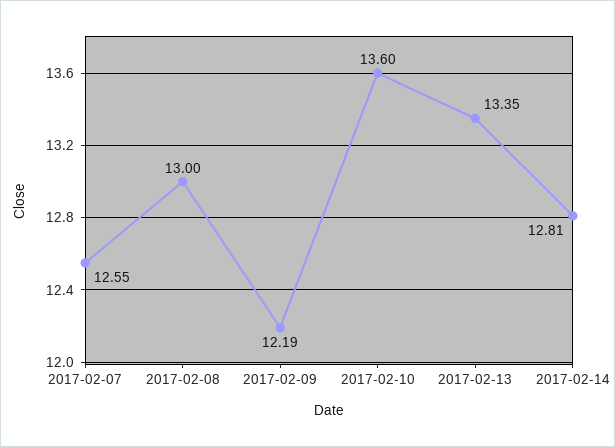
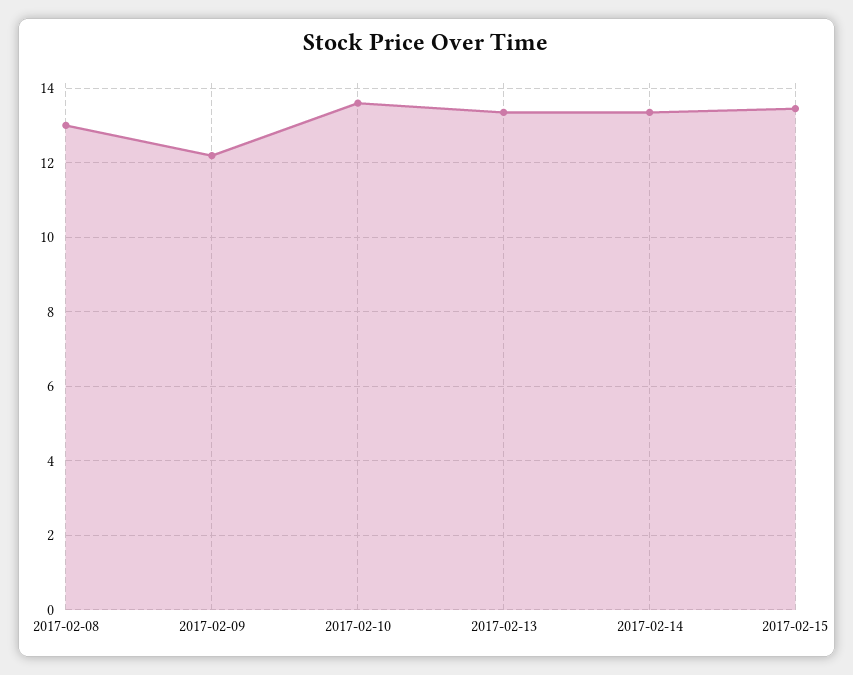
2017-02-07: 12.55 -> none
2017-02-14: 12.81 -> 13.4
2017-02-15: none -> 13.4

